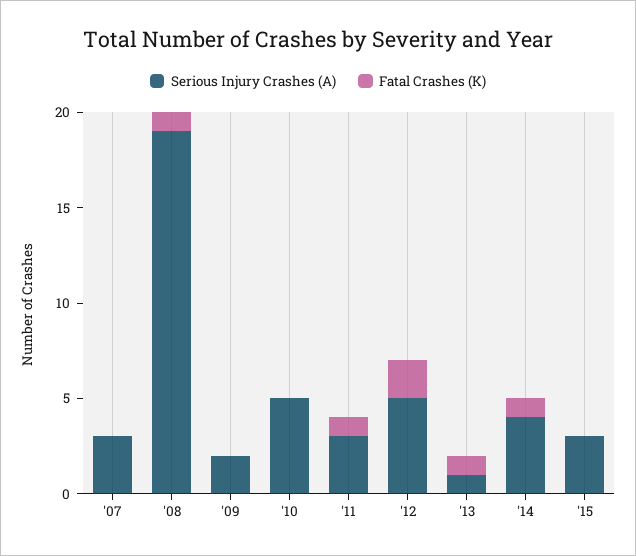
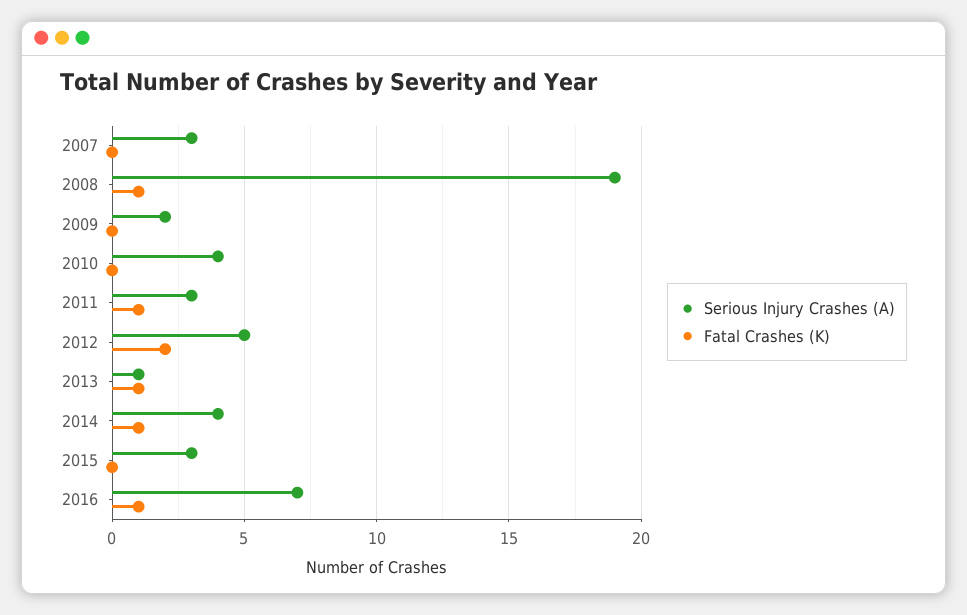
Serious Injury Crashes (A), '10: 5 -> 4
Serious Injury Crashes (A), 2016: none -> 7
Fatal Crashes (K), 2016: none -> 1

